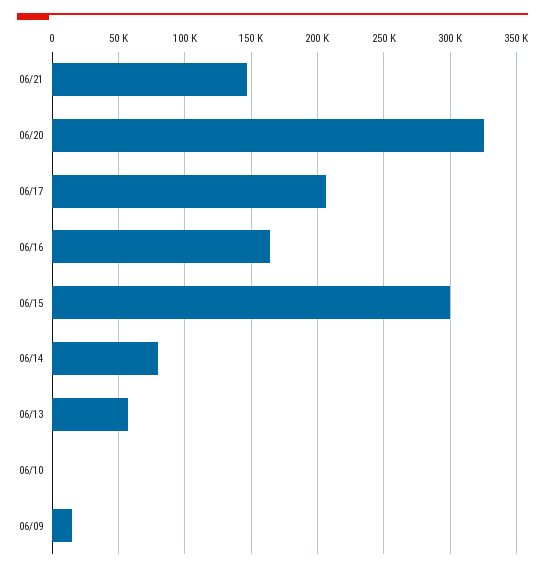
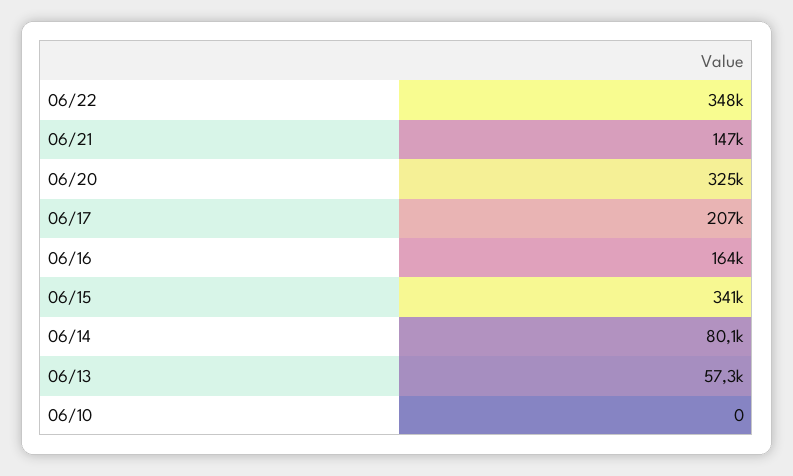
06/15: 300000 -> 341000
06/09: 15000 -> none
06/22: none -> 348000

